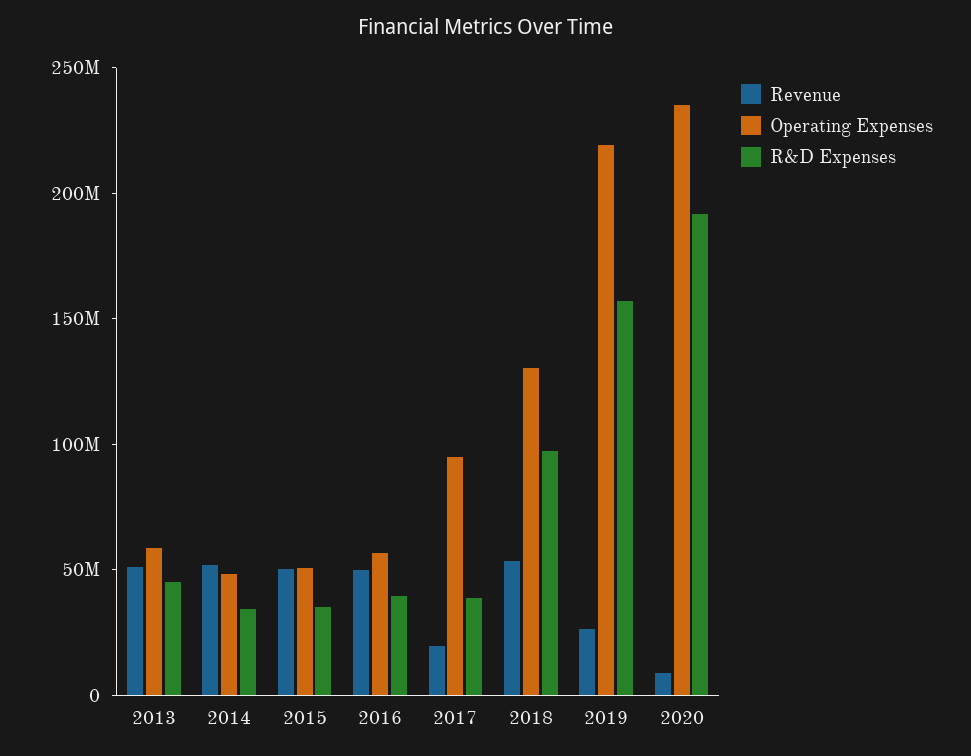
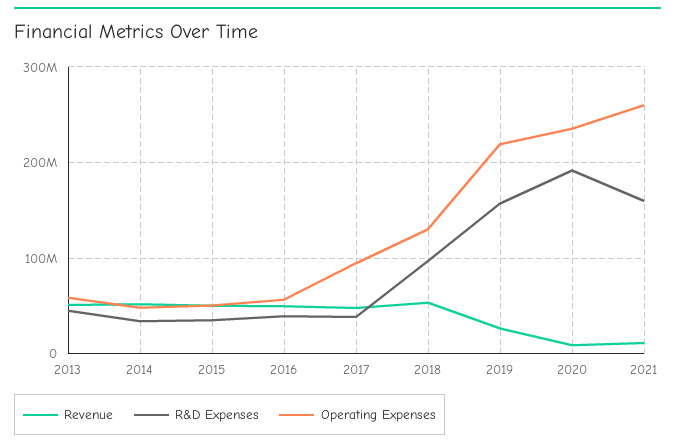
Revenue, 2017: 20000000 -> 50000000
Revenue, 2021: none -> 10000000
R&D Expenses, 2021: none -> 160000000
Operating Expenses, 2021: none -> 260000000

